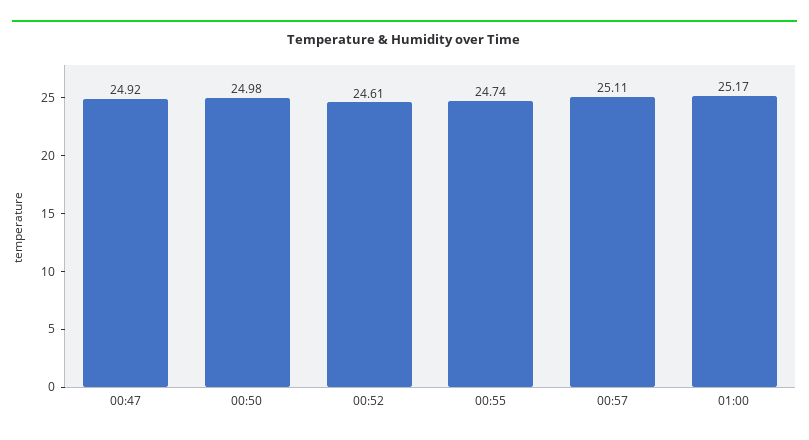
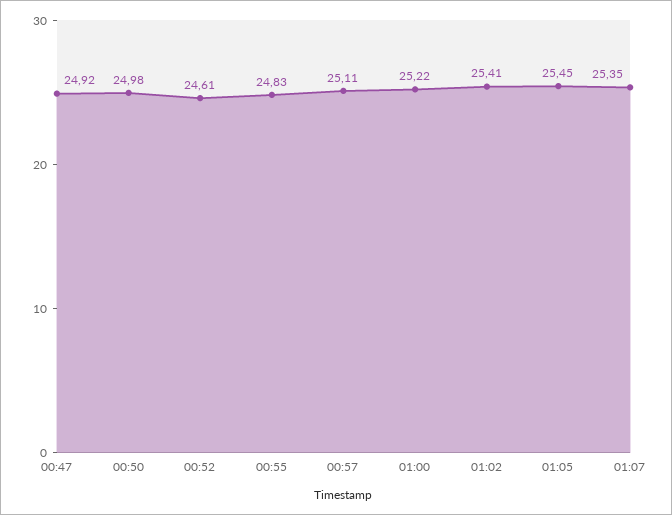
00:55: 24.74 -> 24.83
01:00: 25.17 -> 25.22
01:02: none -> 25.41
01:05: none -> 25.45
01:07: none -> 25.35

